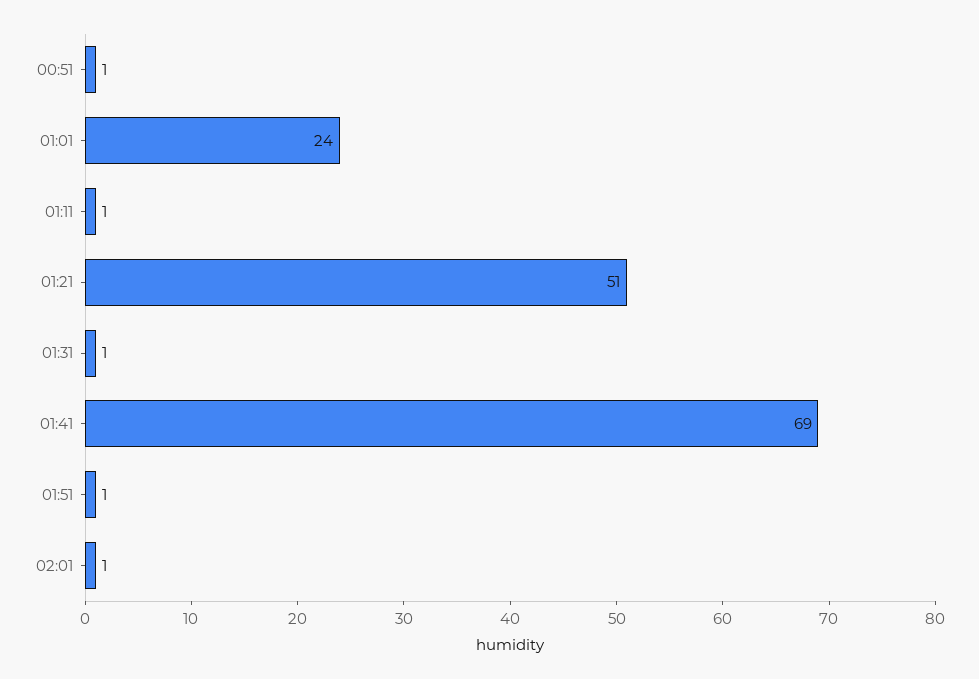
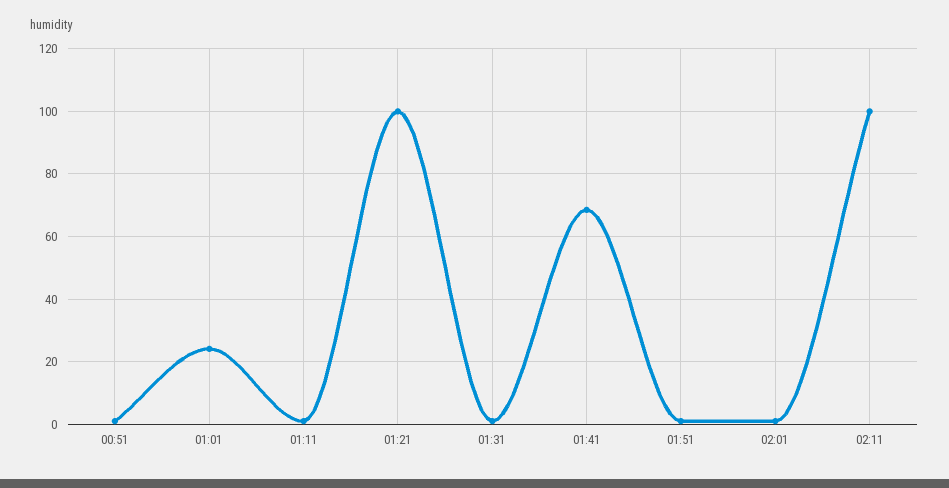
01:21: 51 -> 100
02:11: none -> 100

